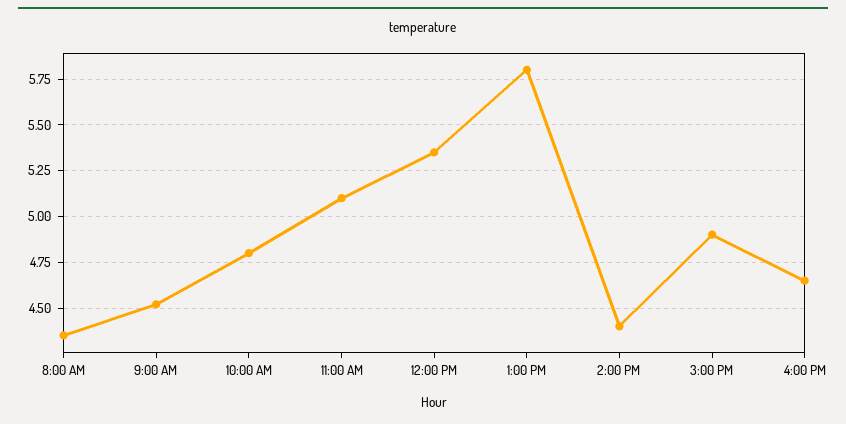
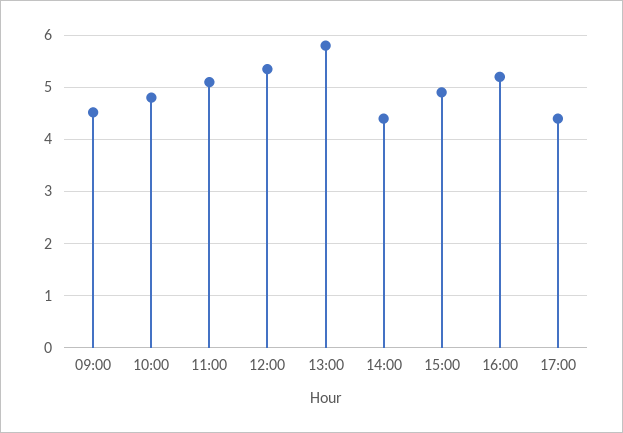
8:00 AM: 4.35 -> none
4:00 PM: 4.65 -> 5.2
17:00: none -> 4.4

